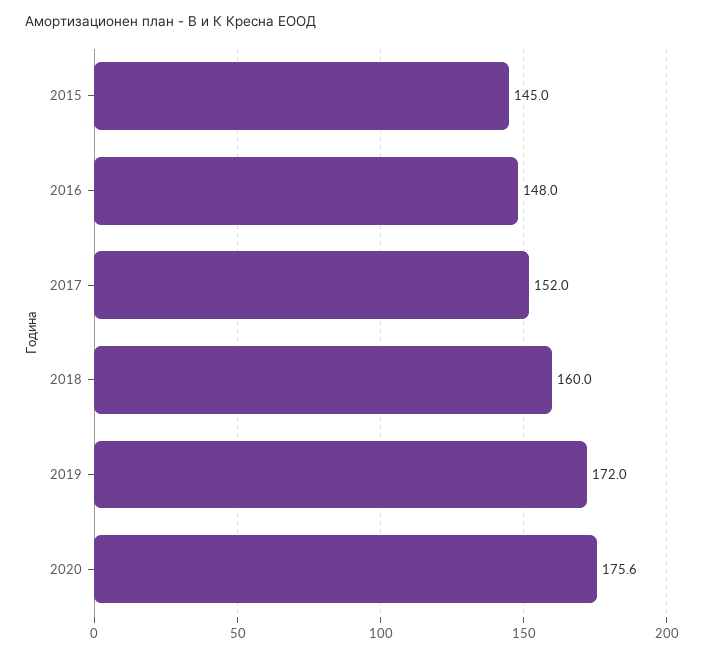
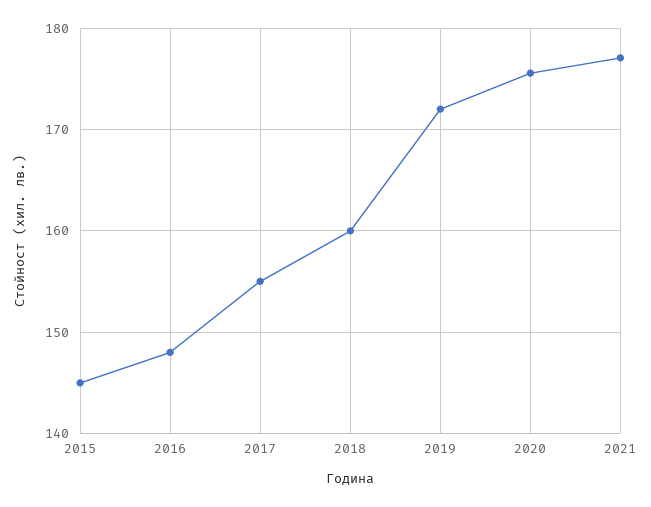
2017: 152 -> 155
2021: none -> 177

